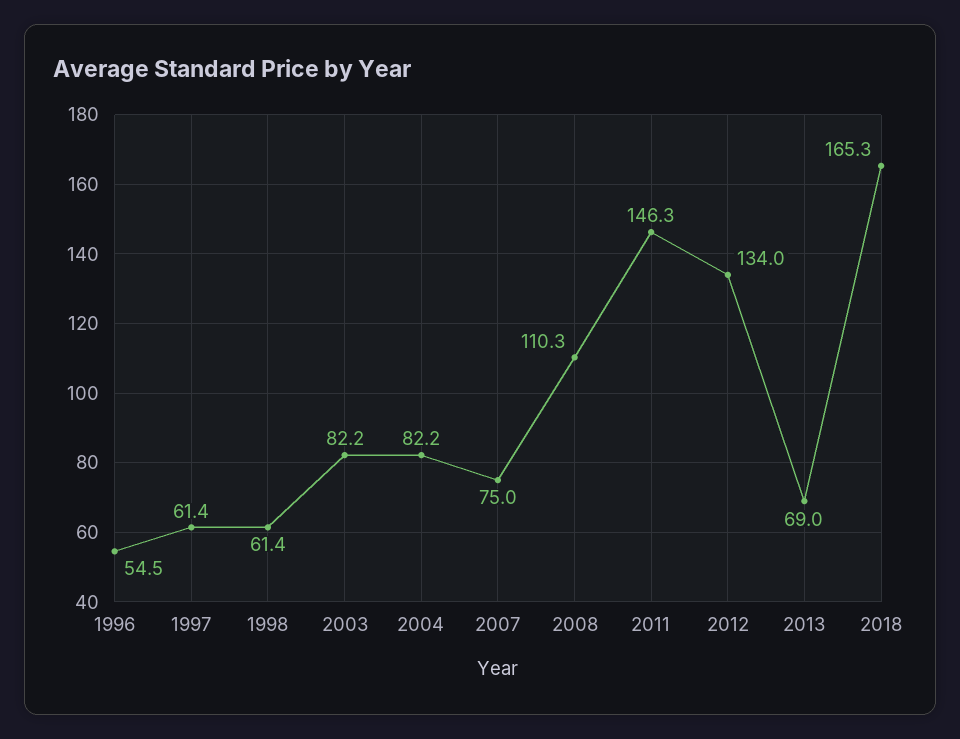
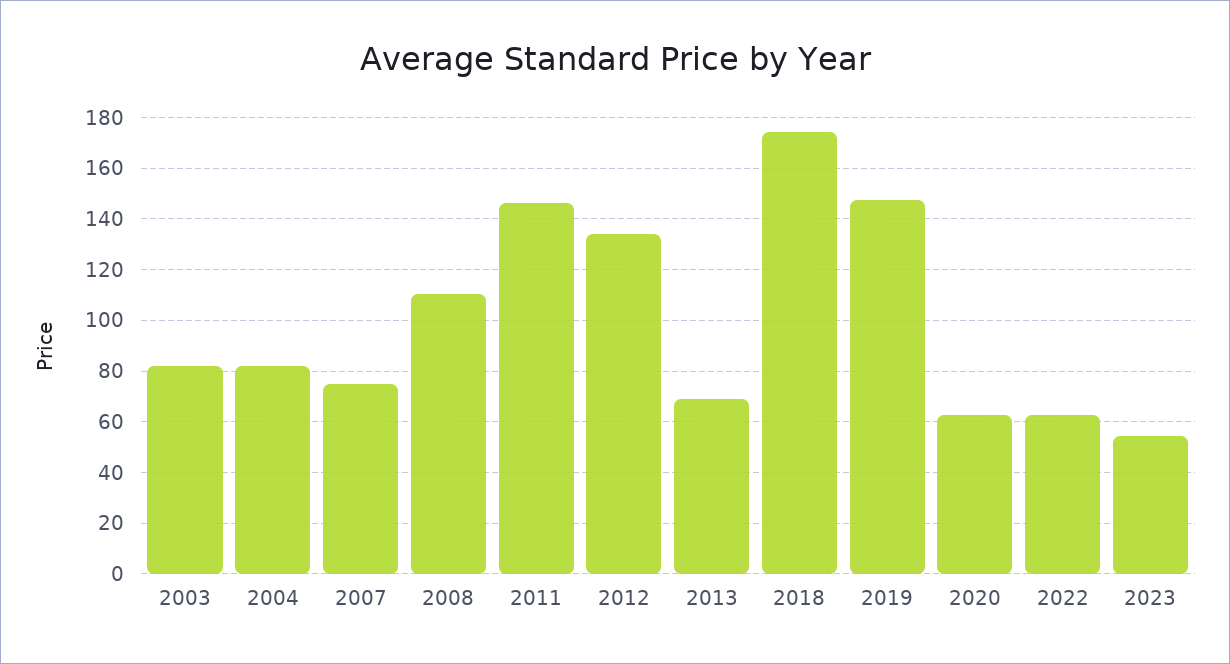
1996: 54.5 -> none
1997: 61.4 -> none
1998: 61.4 -> none
2018: 165.3 -> 175
2019: none -> 147.5
2020: none -> 62.5
2022: none -> 62.5
2023: none -> 55

